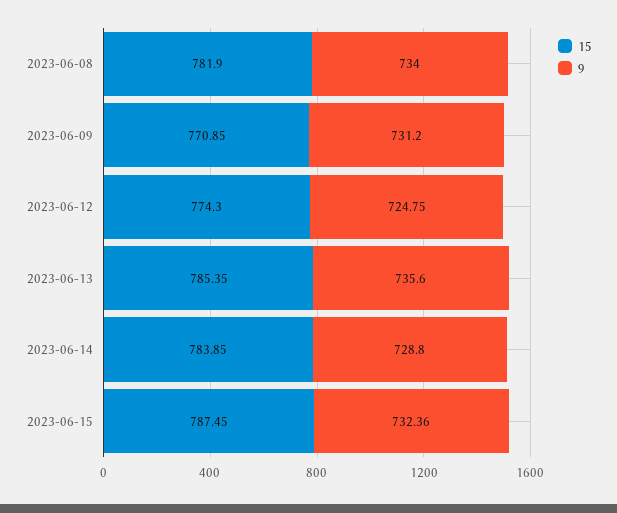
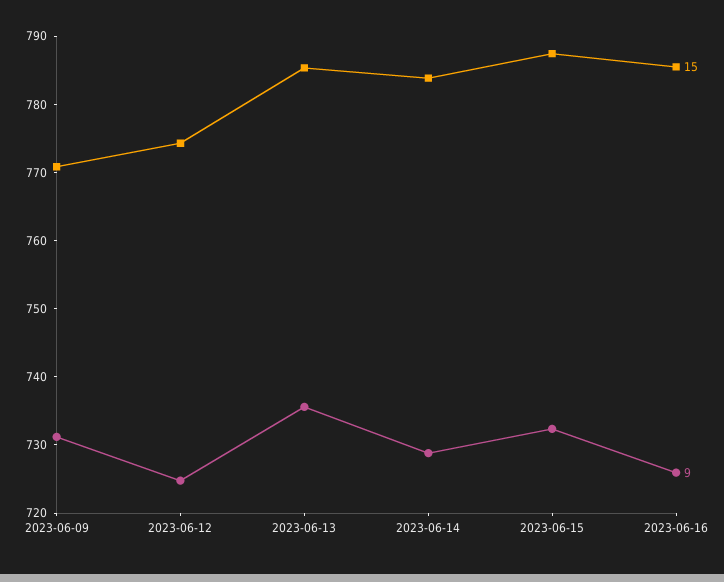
15, 2023-06-08: 781.9 -> none
9, 2023-06-08: 734 -> none
15, 2023-06-16: none -> 786
9, 2023-06-16: none -> 726

